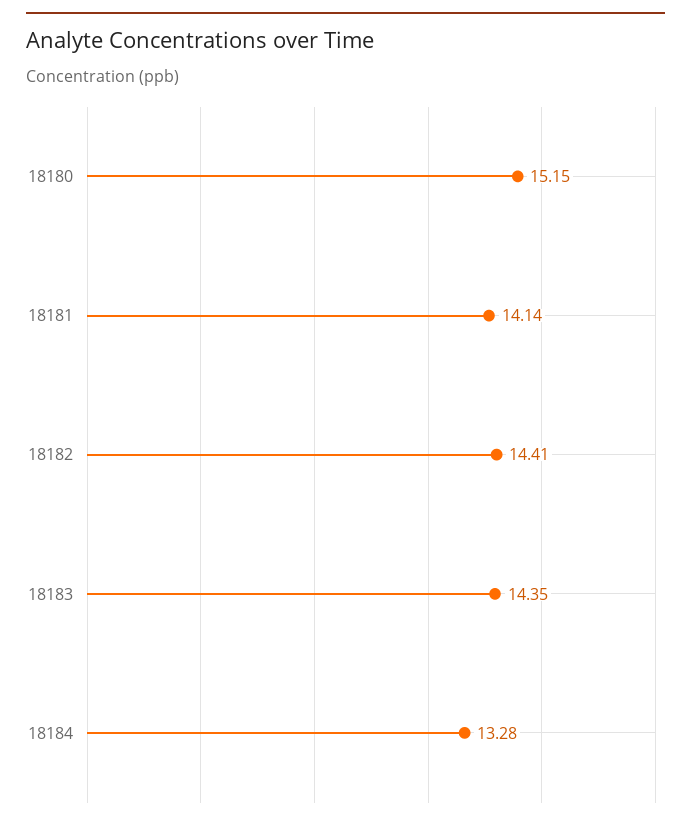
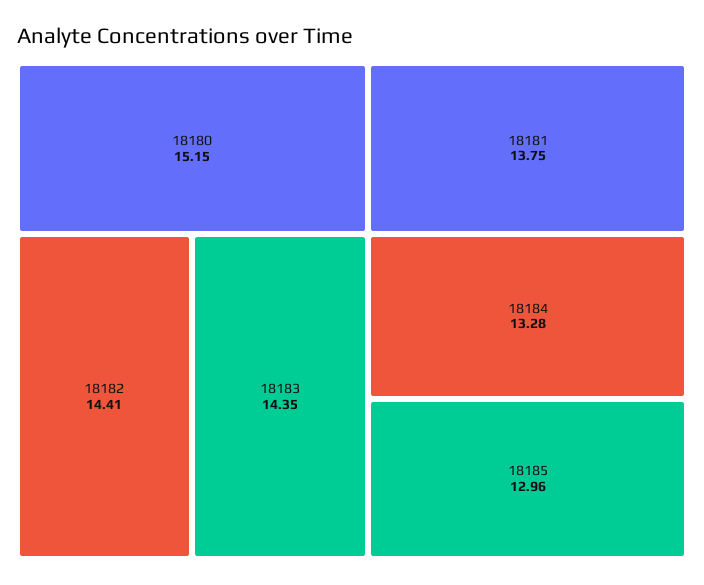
18181: 14.14 -> 13.75
18185: none -> 12.96

